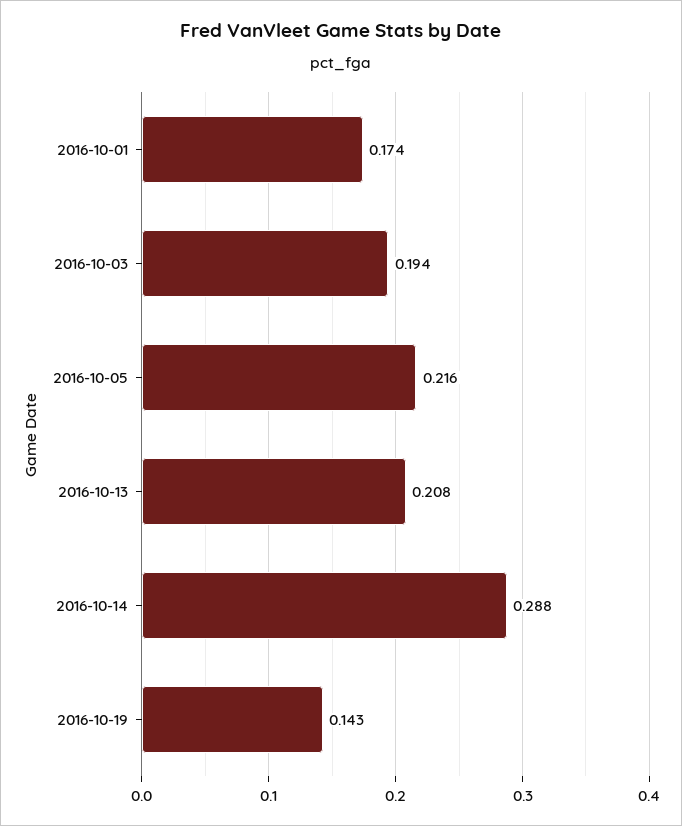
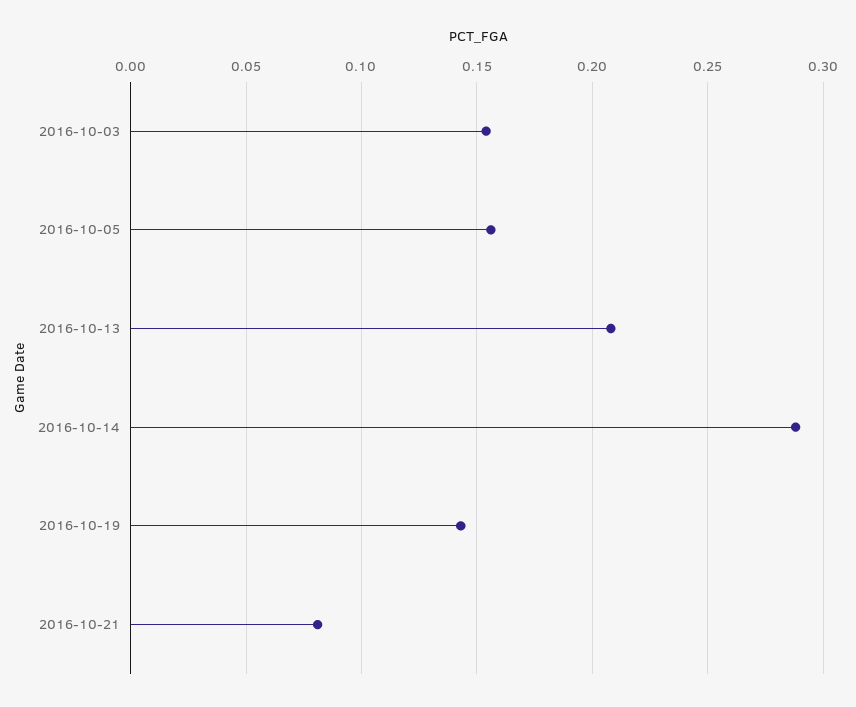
2016-10-01: 0.174 -> none
2016-10-03: 0.194 -> 0.155
2016-10-05: 0.216 -> 0.155
2016-10-21: none -> 0.08

